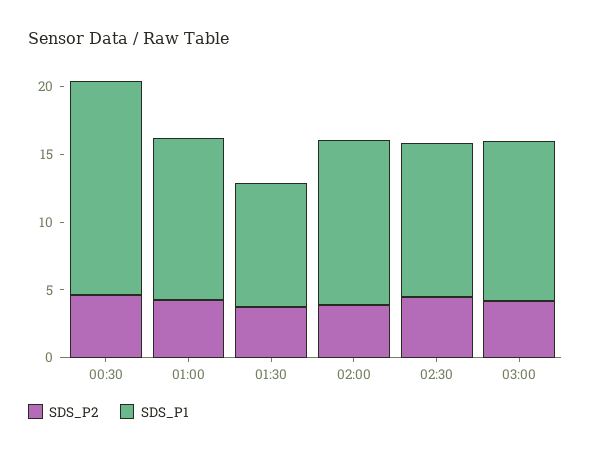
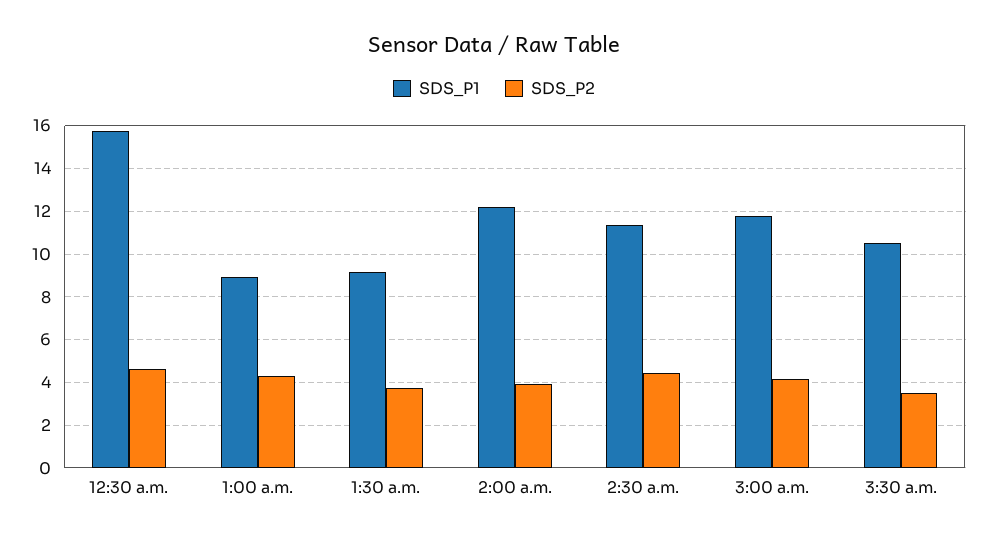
SDS_P1, 01:00: 12 -> 9
SDS_P1, 3:30 a.m.: none -> 10.5
SDS_P2, 3:30 a.m.: none -> 3.5

